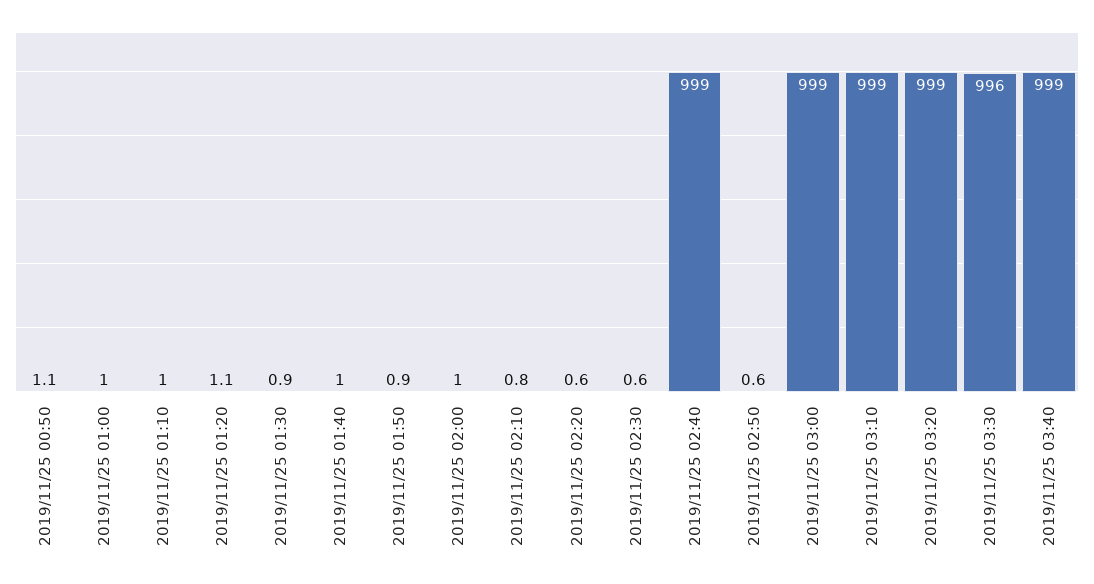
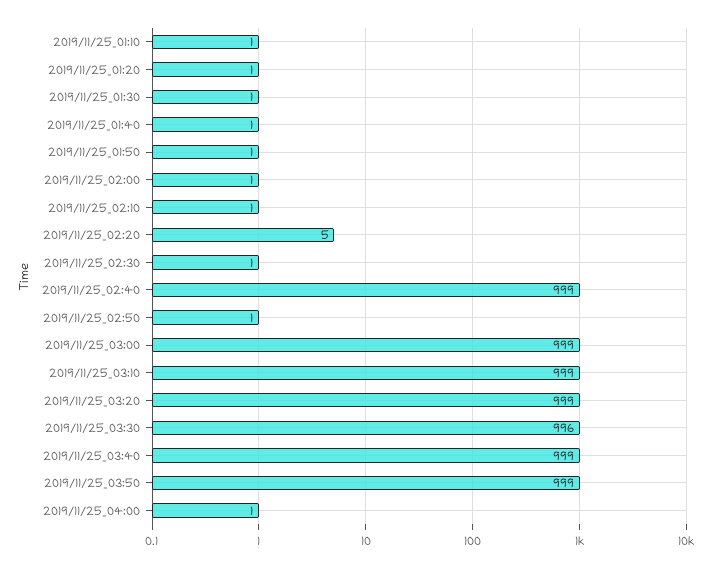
2019/11/25 00:50: 1.1 -> none
2019/11/25 01:00: 1 -> none
2019/11/25 02:20: 0.6 -> 5
2019/11/25_03:50: none -> 999
2019/11/25_04:00: none -> 1

